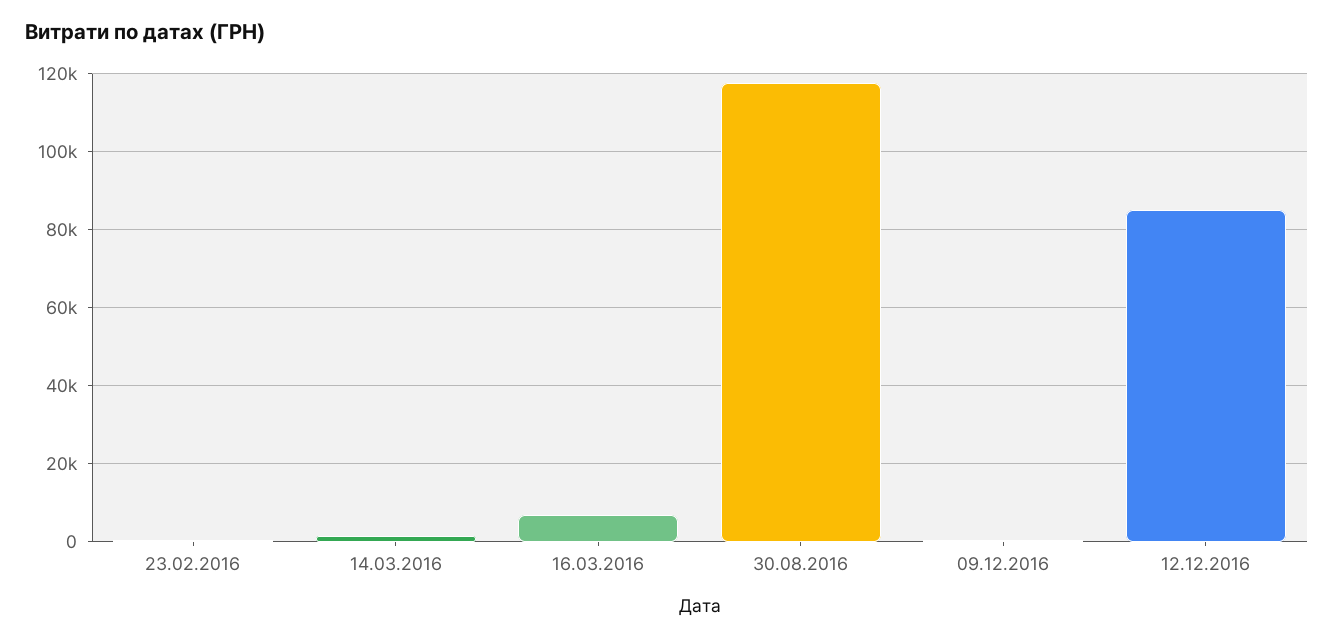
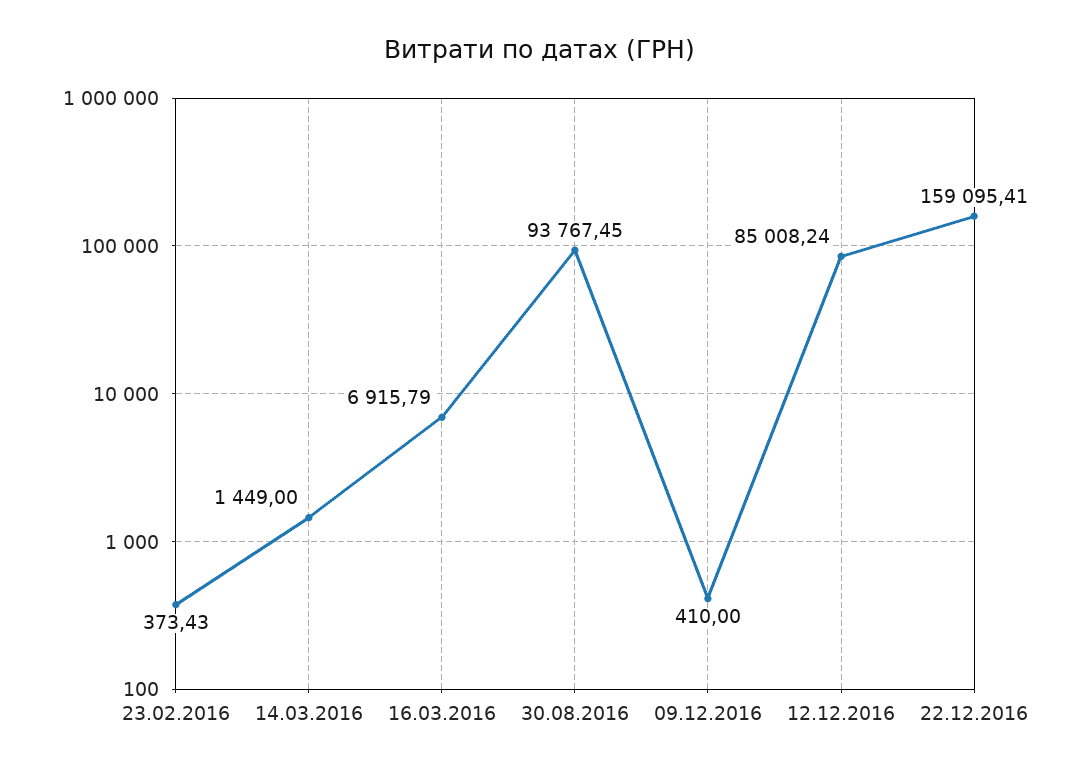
30.08.2016: 118000 -> 93767.45
22.12.2016: none -> 159095.41

